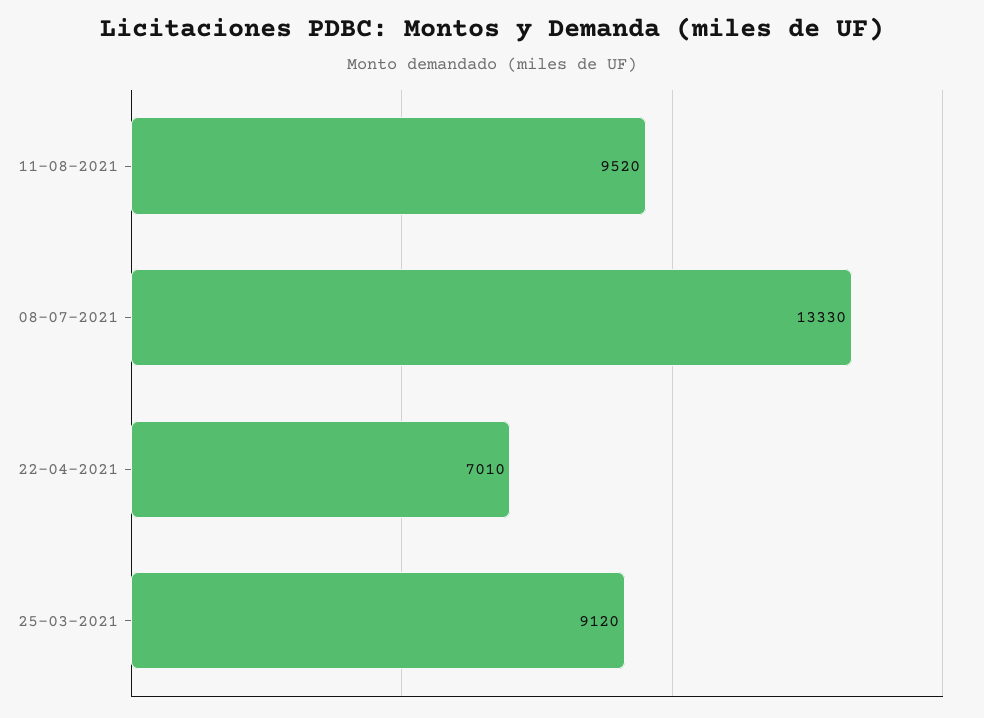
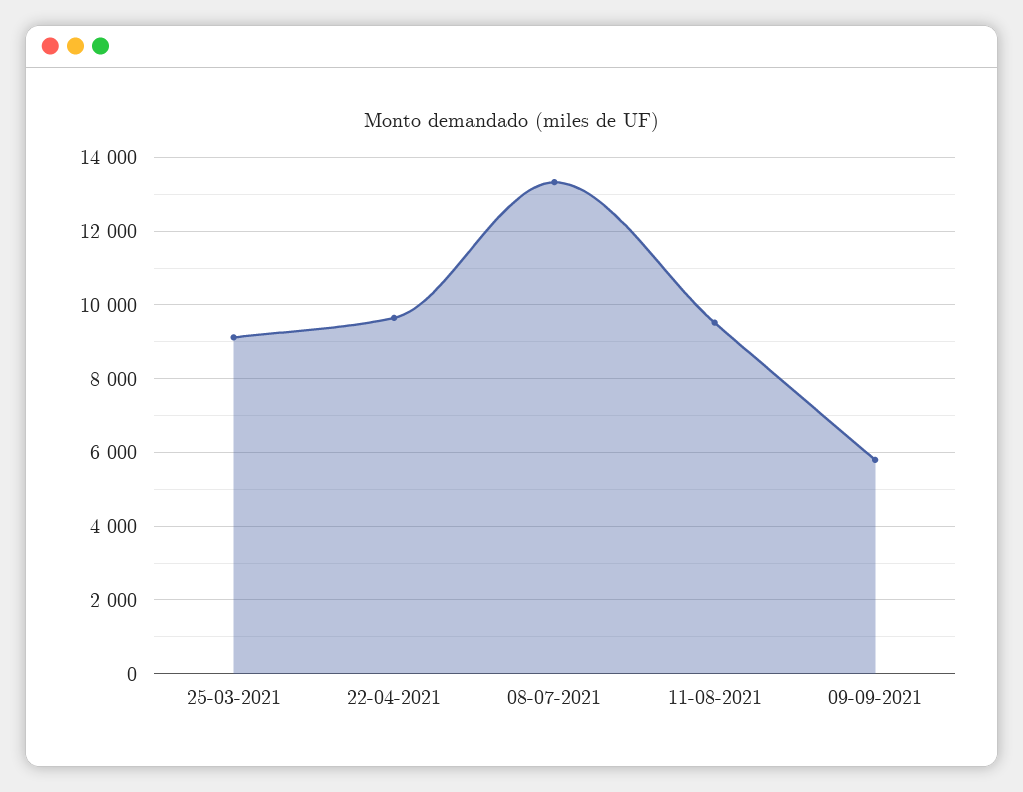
22-04-2021: 7010 -> 9600
09-09-2021: none -> 5800

